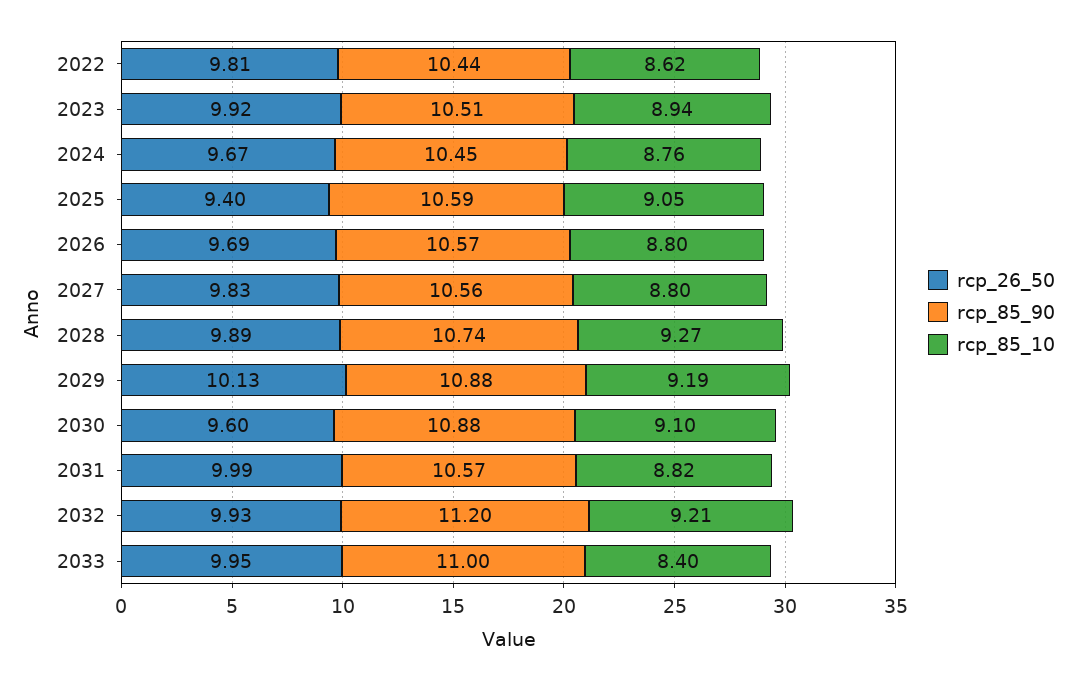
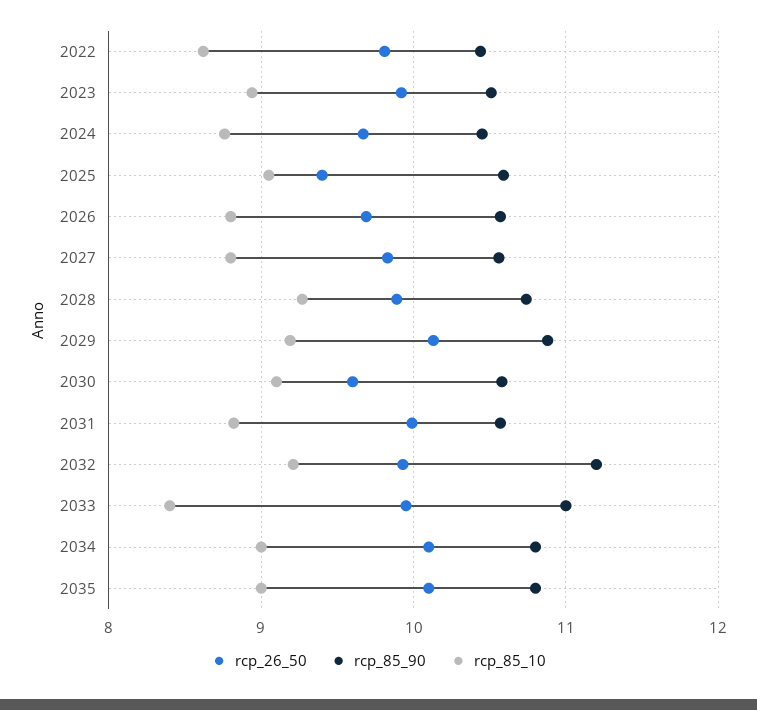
rcp_85_90, 2030: 10.88 -> 10.6
rcp_26_50, 2034: none -> 10.1
rcp_85_90, 2034: none -> 10.8
rcp_85_10, 2034: none -> 9
rcp_26_50, 2035: none -> 10.1
rcp_85_90, 2035: none -> 10.8
rcp_85_10, 2035: none -> 9

